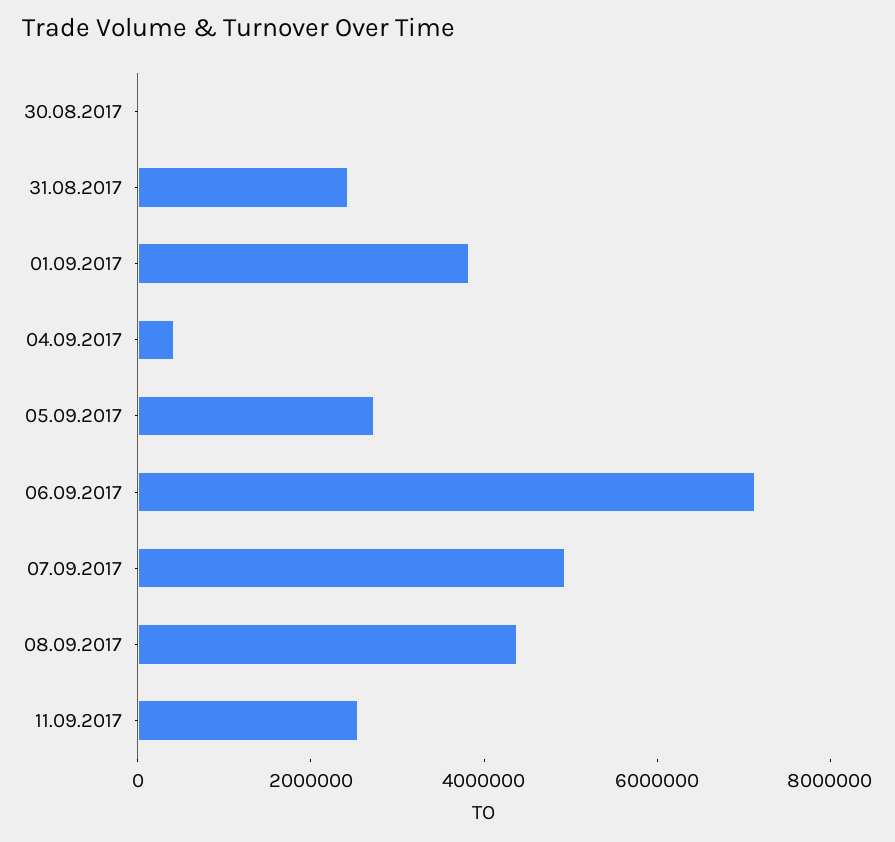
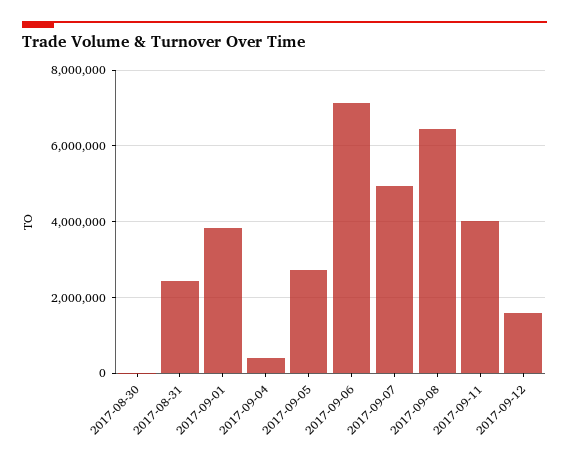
08.09.2017: 4500000 -> 6400000
11.09.2017: 2500000 -> 4000000
2017-09-12: none -> 1600000

